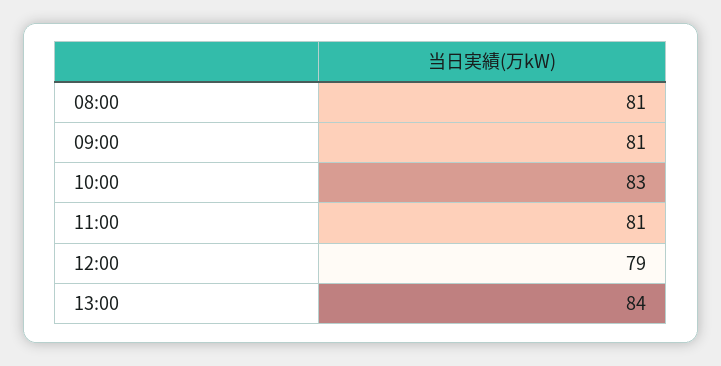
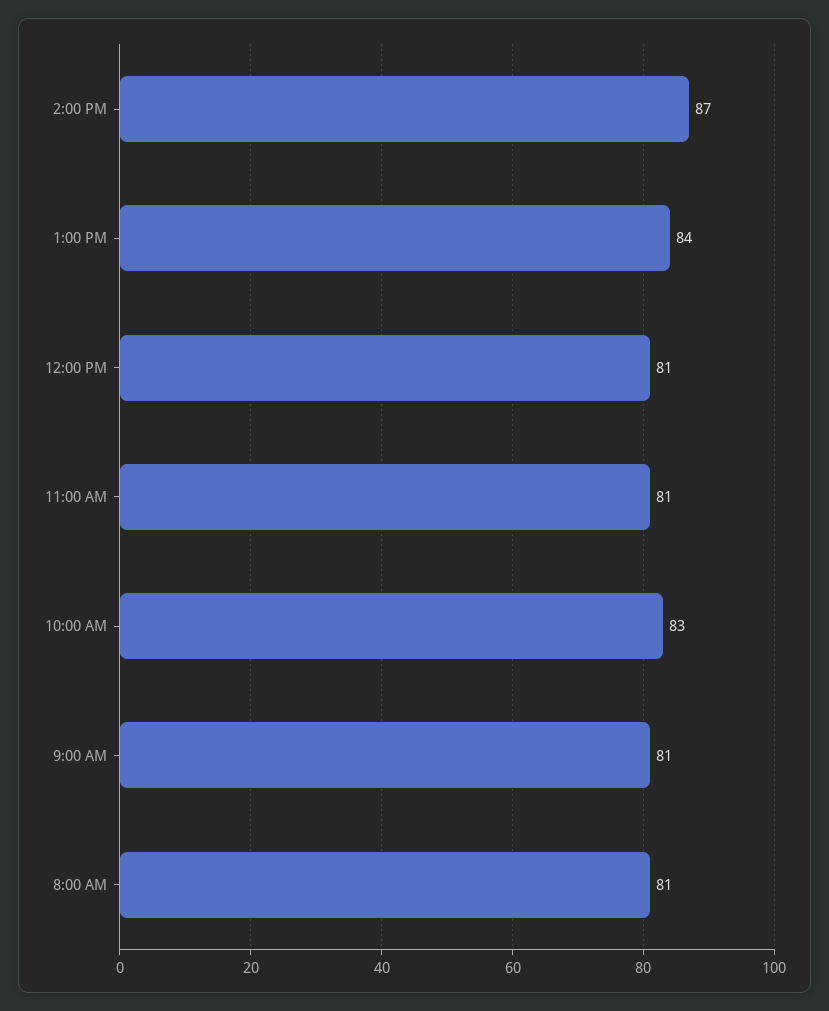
12:00: 79 -> 81
2:00 PM: none -> 87

